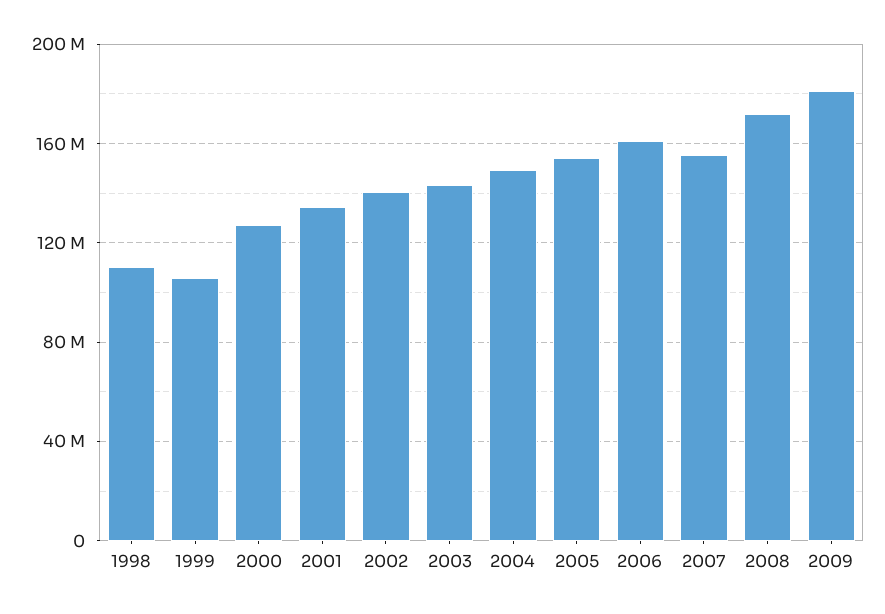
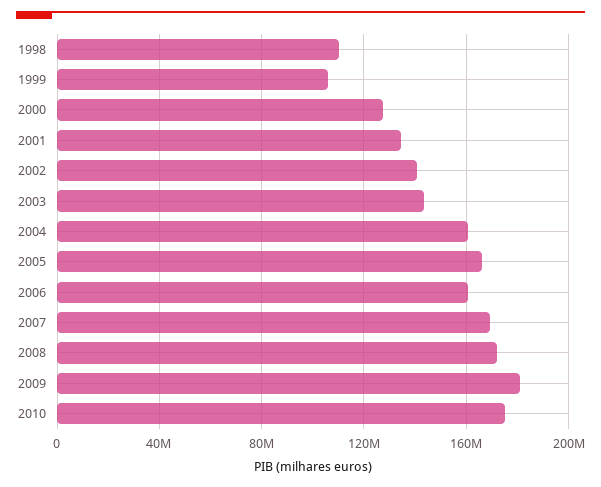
2004: 150000000 -> 160000000
2005: 155000000 -> 165000000
2007: 155000000 -> 170000000
2010: none -> 175000000

